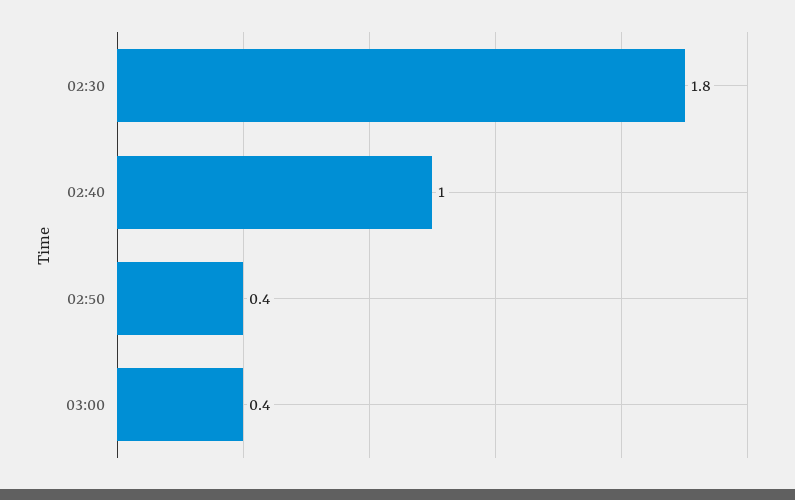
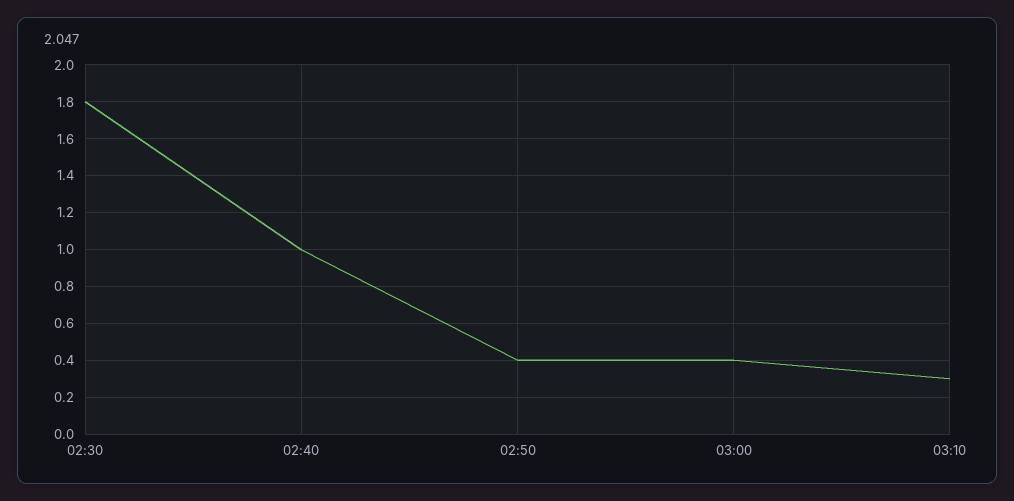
03:10: none -> 0.3

